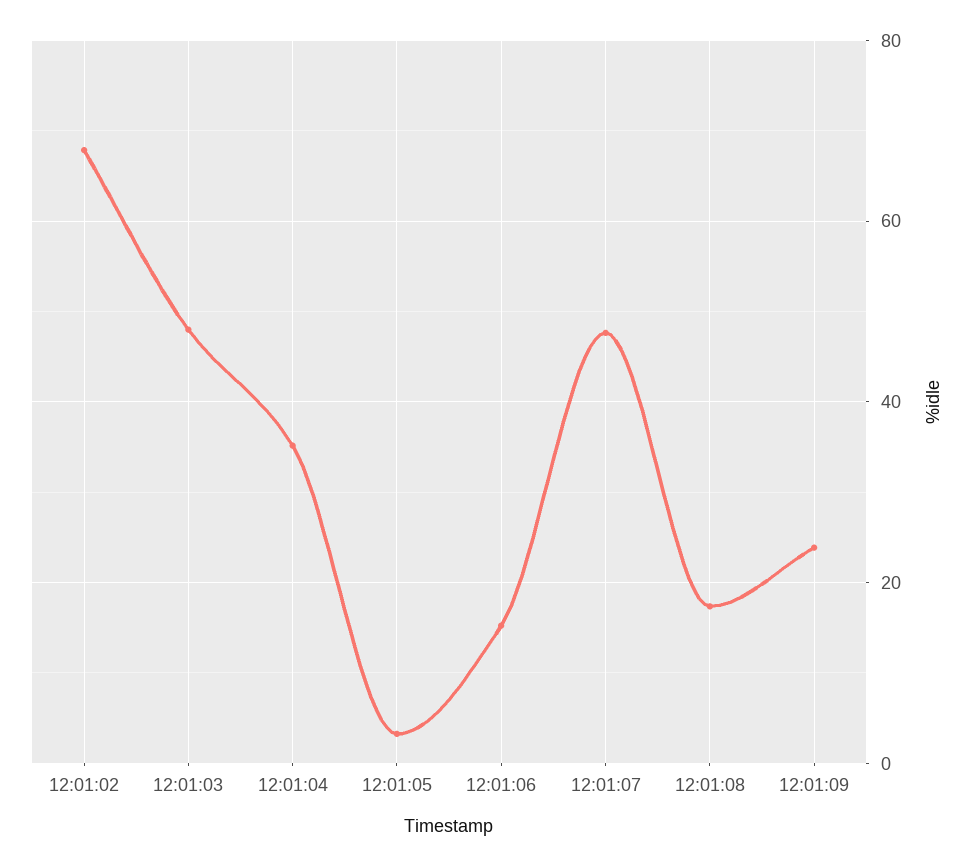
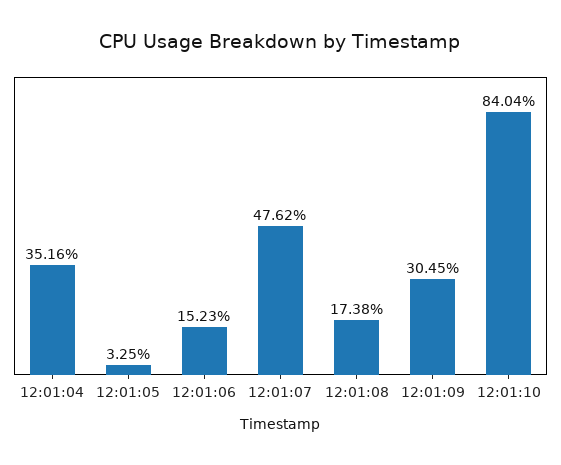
12:01:02: 68 -> none
12:01:03: 48 -> none
12:01:09: 24 -> 30.45
12:01:10: none -> 84.04

